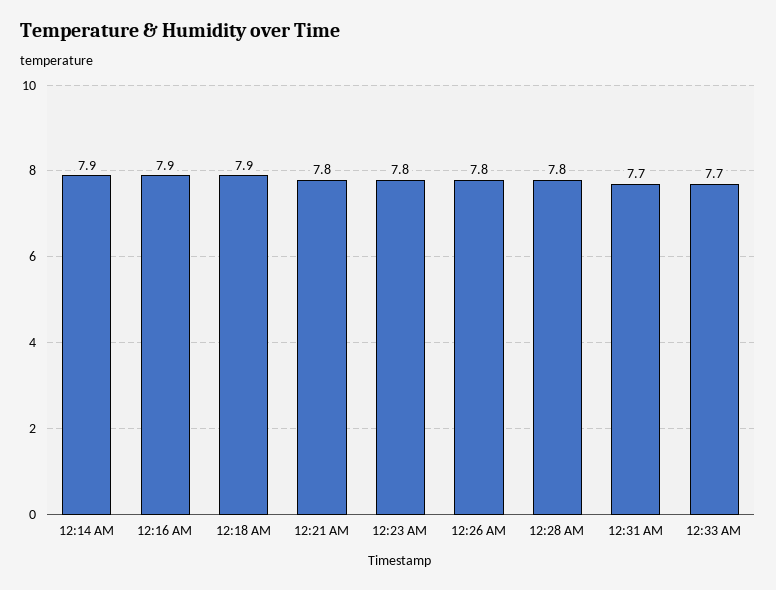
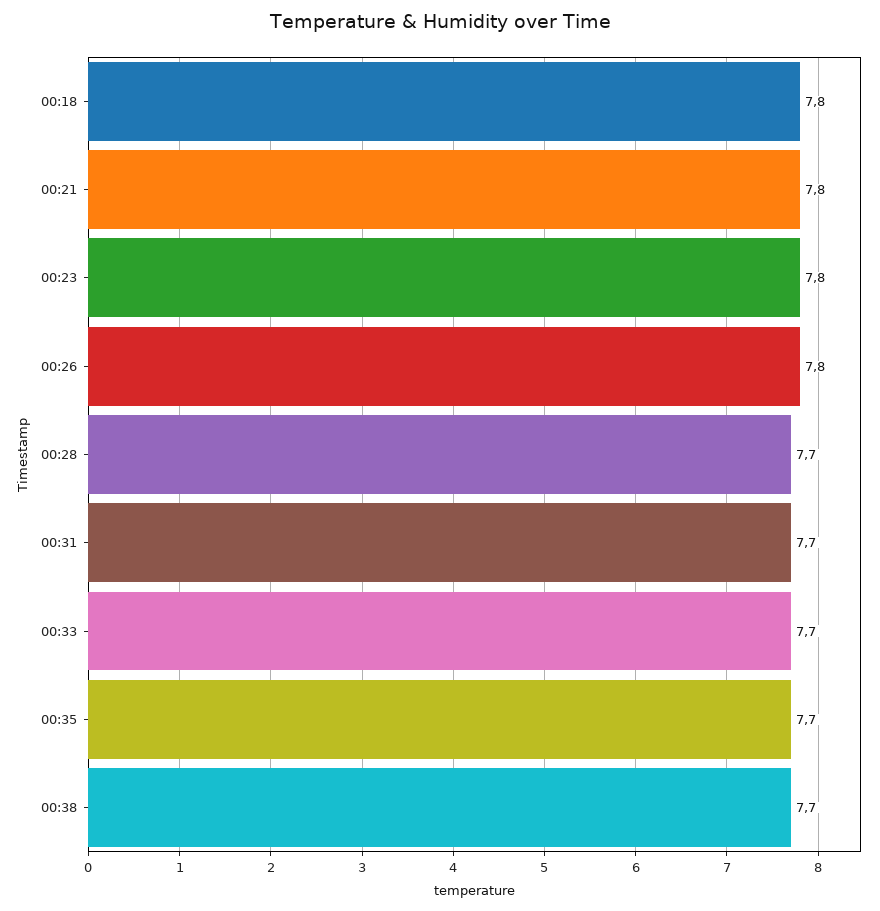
12:14 AM: 7.9 -> none
12:16 AM: 7.9 -> none
12:18 AM: 7.9 -> 7.8
12:28 AM: 7.8 -> 7.7
00:35: none -> 7.7
00:38: none -> 7.7

